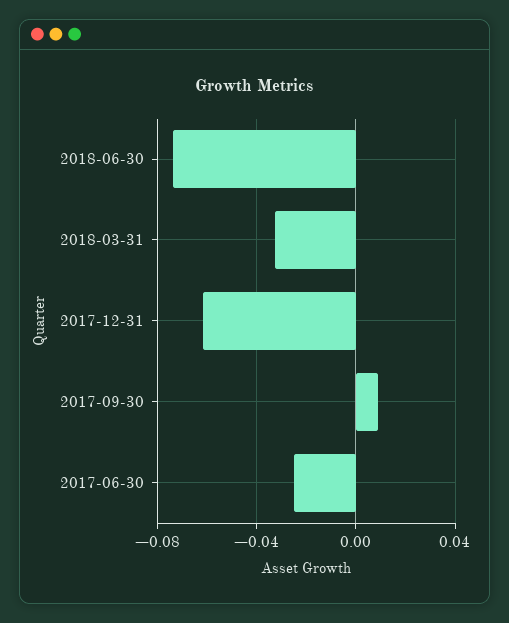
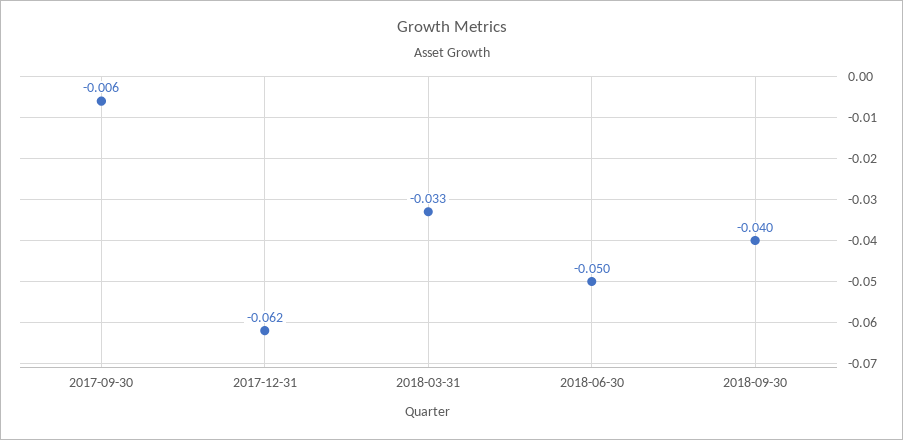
2018-06-30: -0.075 -> -0.05
2017-09-30: 0.01 -> -0.006
2017-06-30: -0.025 -> none
2018-09-30: none -> -0.04

